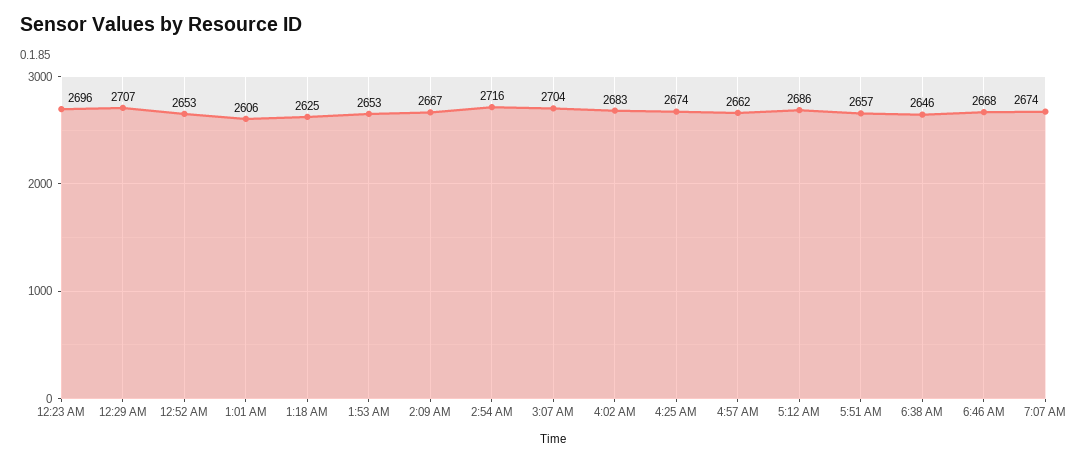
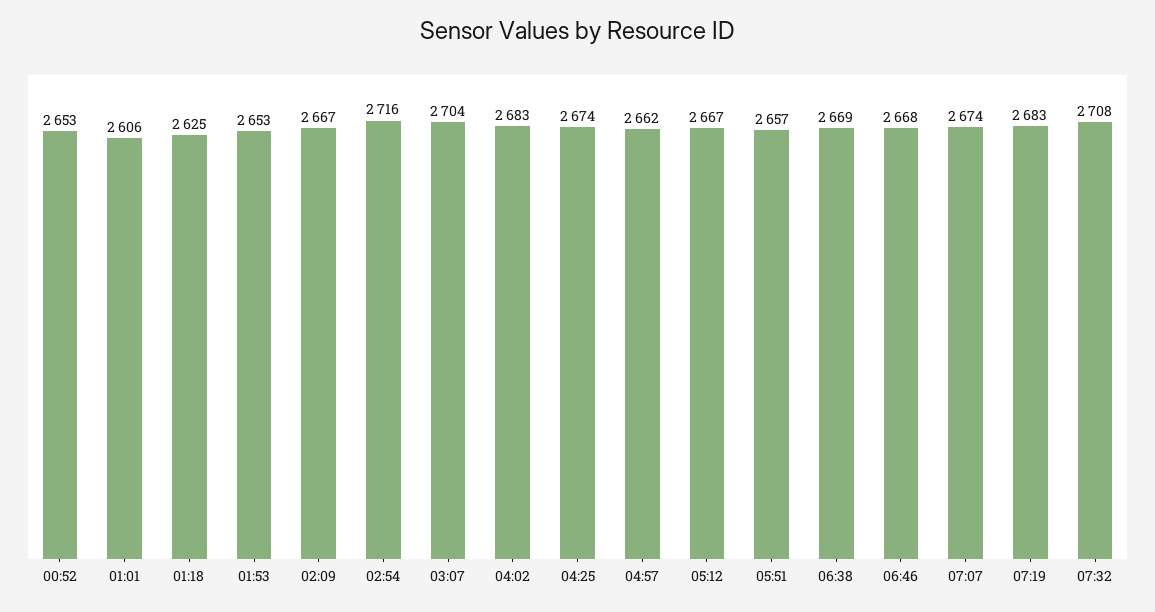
12:23 AM: 2696 -> none
12:29 AM: 2707 -> none
5:12 AM: 2686 -> 2667
6:38 AM: 2646 -> 2669
07:19: none -> 2683
07:32: none -> 2708

